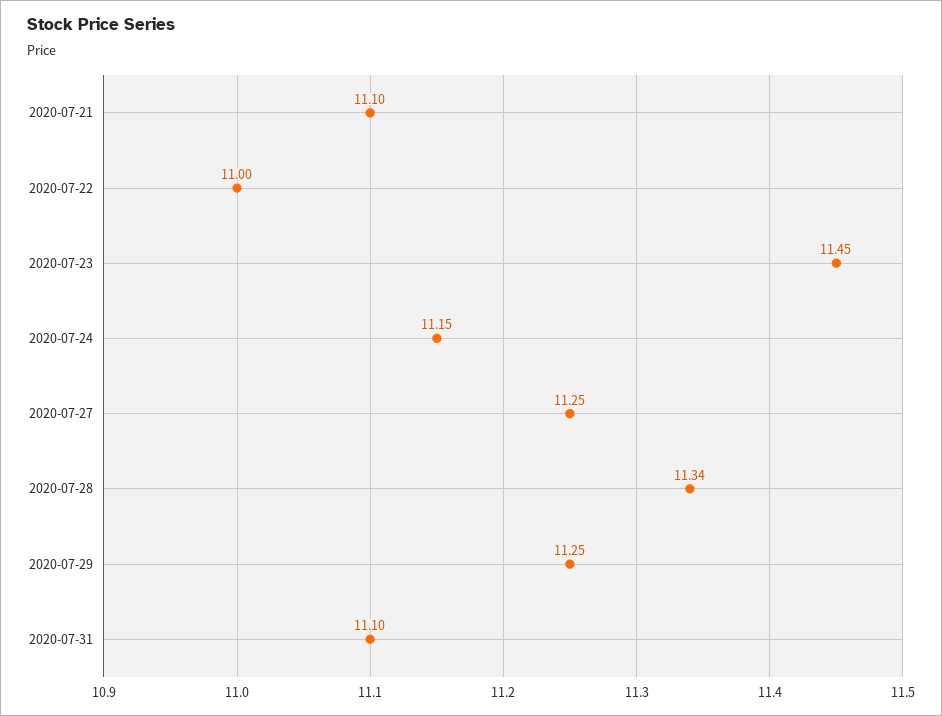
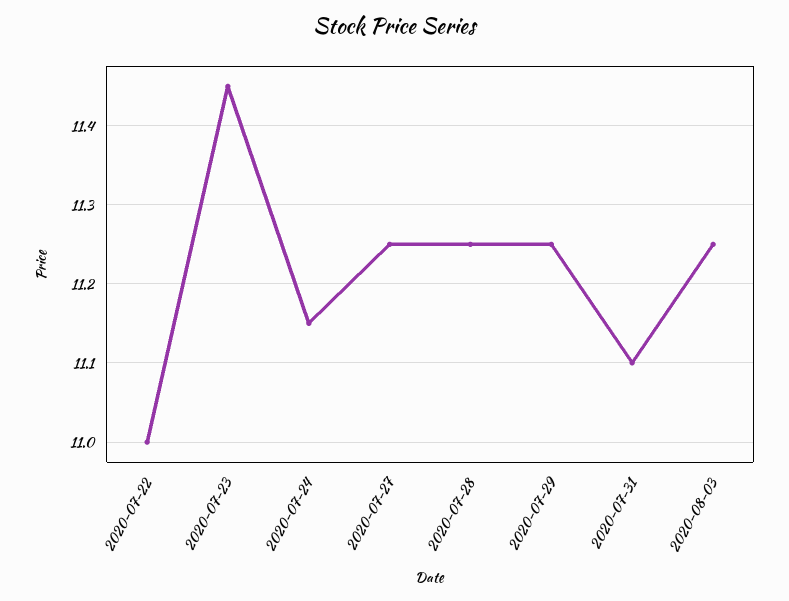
2020-07-21: 11.1 -> none
2020-07-28: 11.34 -> 11.25
2020-08-03: none -> 11.25

